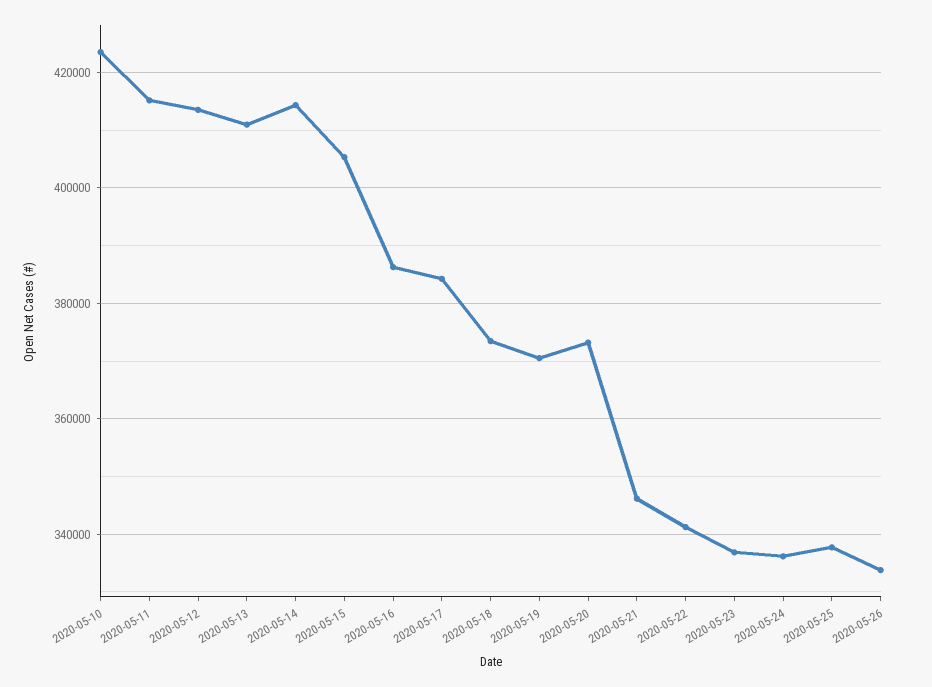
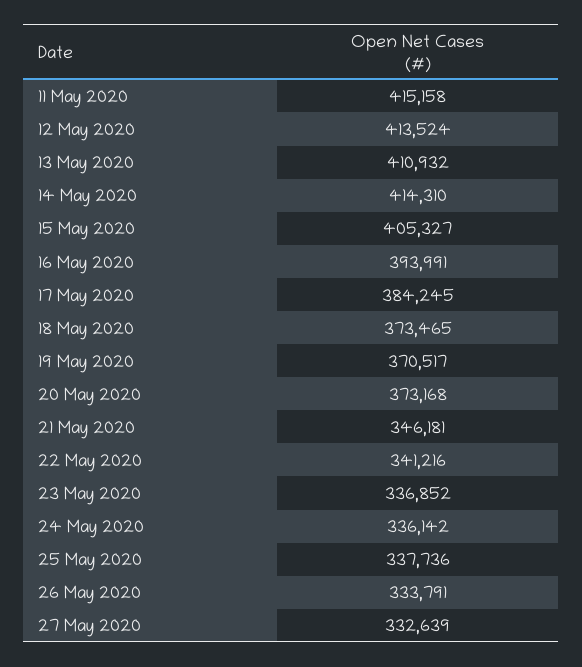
2020-05-10: 424000 -> none
2020-05-16: 386000 -> 393991
27 May 2020: none -> 332639

